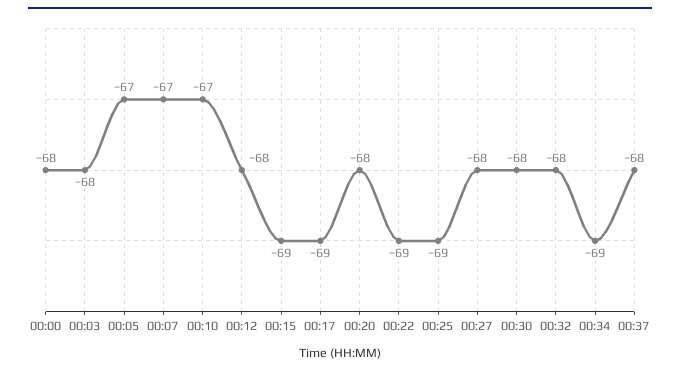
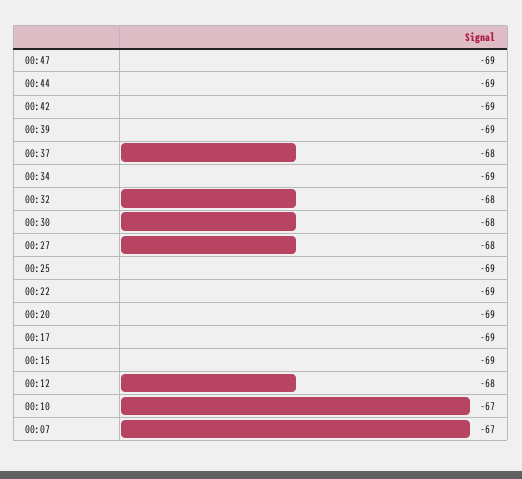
00:00: -68 -> none
00:03: -68 -> none
00:05: -67 -> none
00:20: -68 -> -69
00:47: none -> -69
00:44: none -> -69
00:42: none -> -69
00:39: none -> -69

